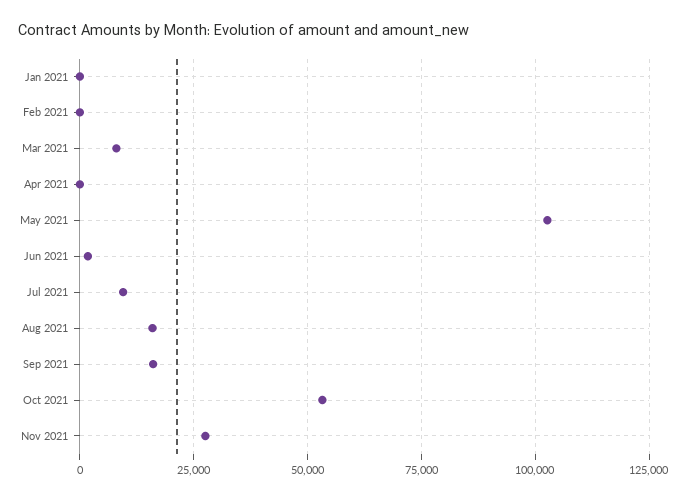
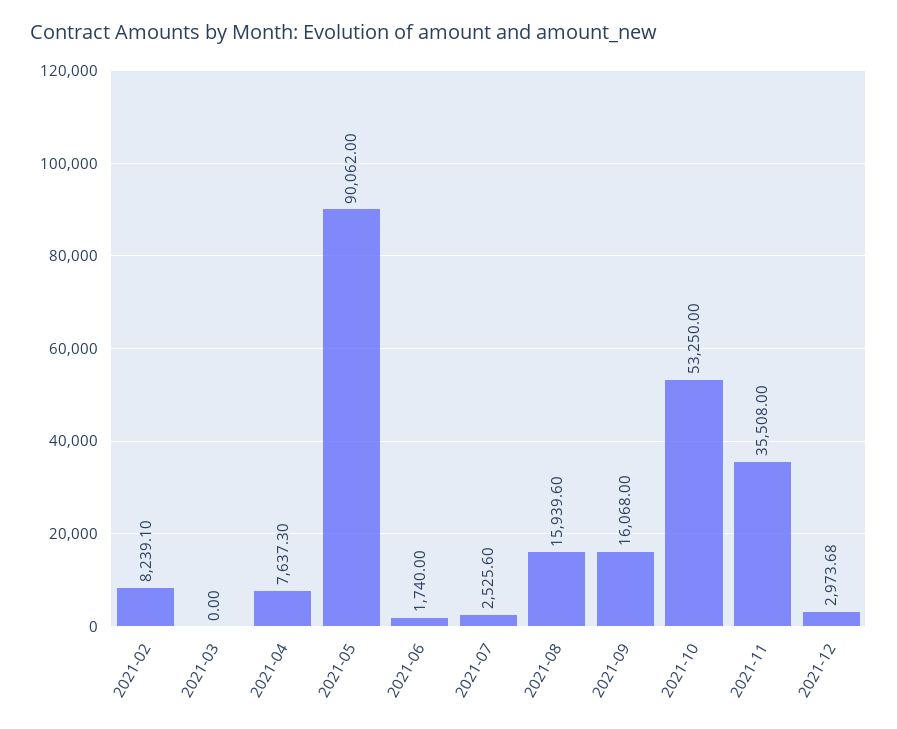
Jan 2021: 0 -> none
Feb 2021: 0 -> 8239.1
Mar 2021: 7500 -> 0
Apr 2021: 0 -> 7637.3
May 2021: 102500 -> 90062
Jul 2021: 10000 -> 2525.6
Nov 2021: 27500 -> 35508
2021-12: none -> 2973.68

